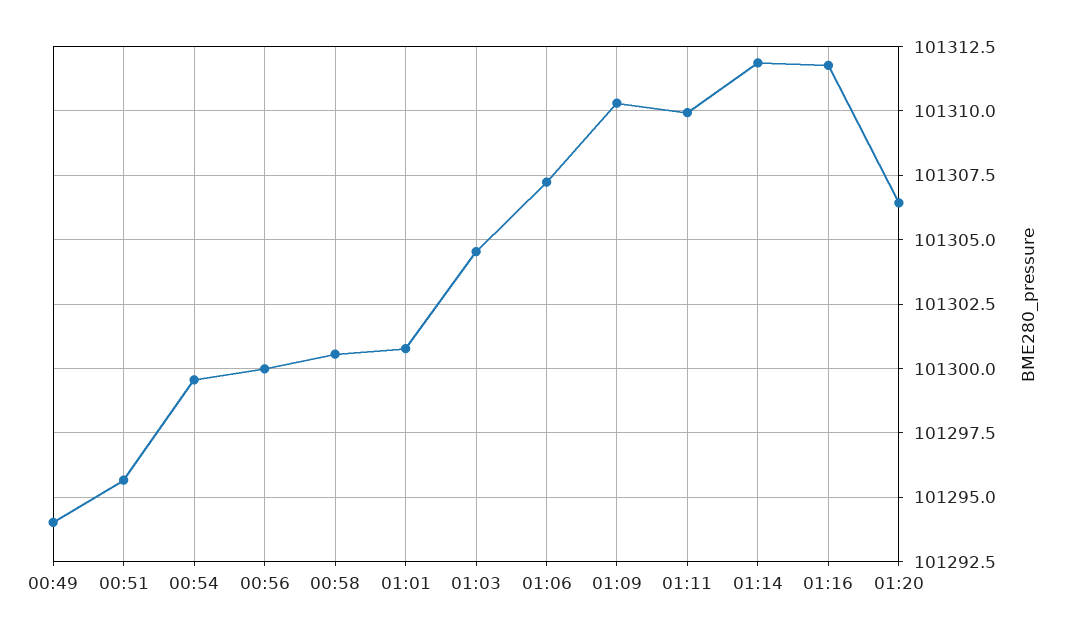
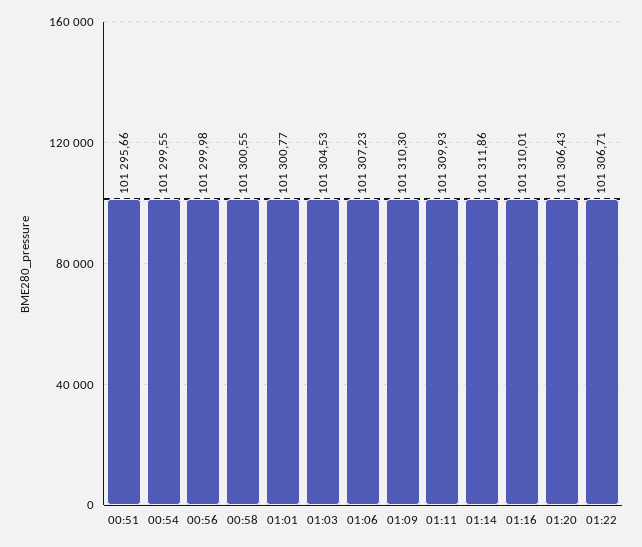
00:49: 101294 -> none
01:16: 101311.75 -> 101310.01
01:22: none -> 101306.71

